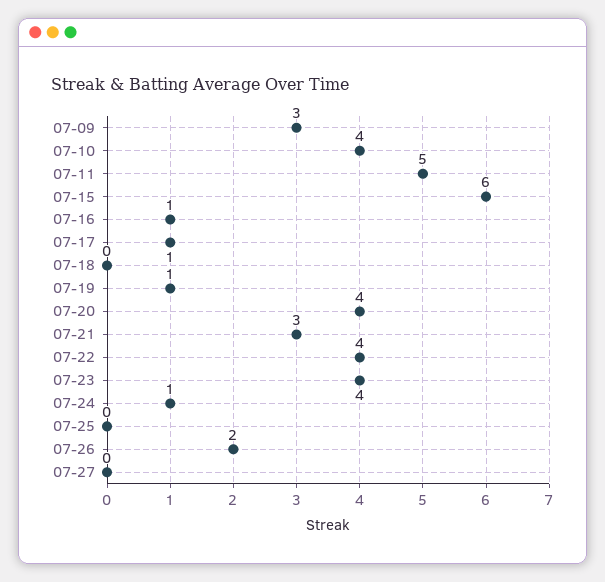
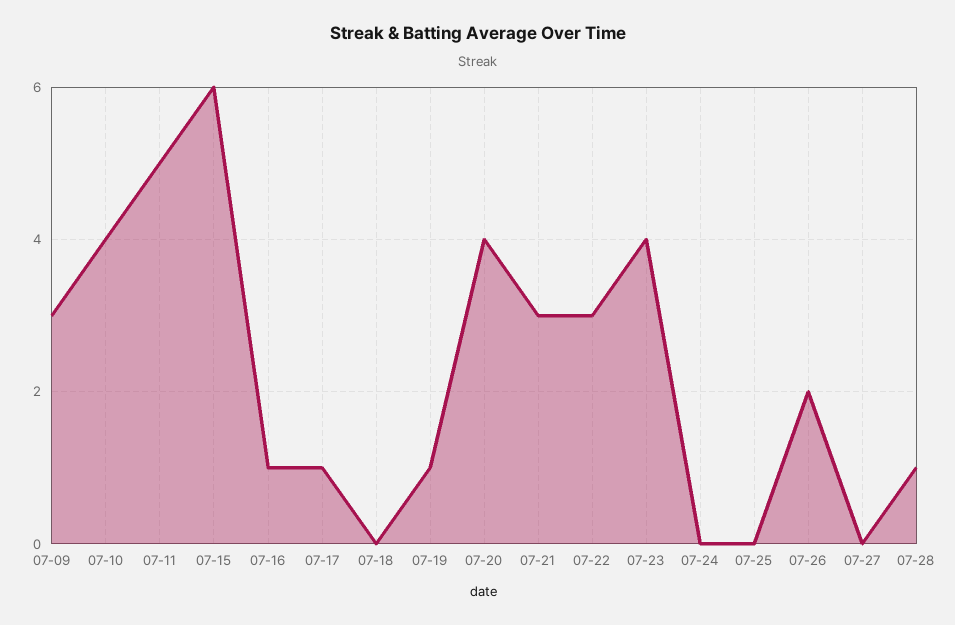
07-22: 4 -> 3
07-24: 1 -> 0
07-28: none -> 1

